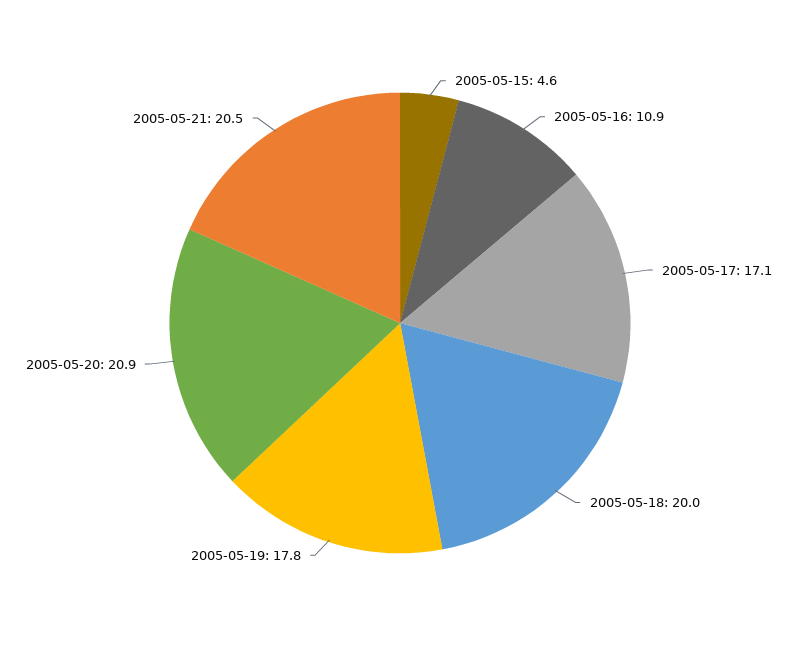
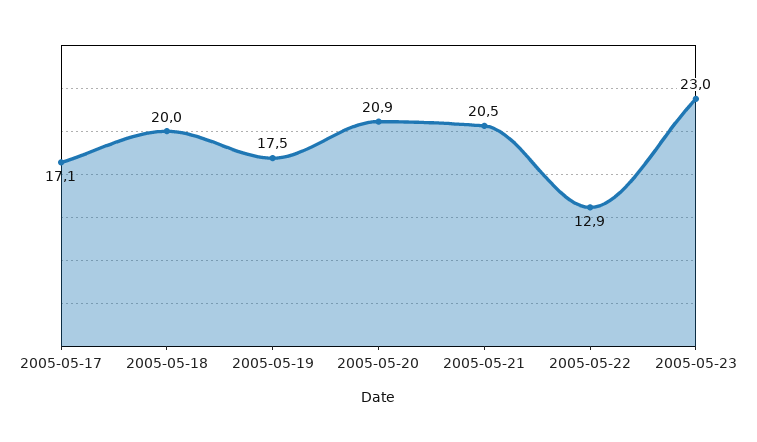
2005-05-15: 4.6 -> none
2005-05-16: 10.9 -> none
2005-05-19: 17.8 -> 17.5
2005-05-22: none -> 12.9
2005-05-23: none -> 23

